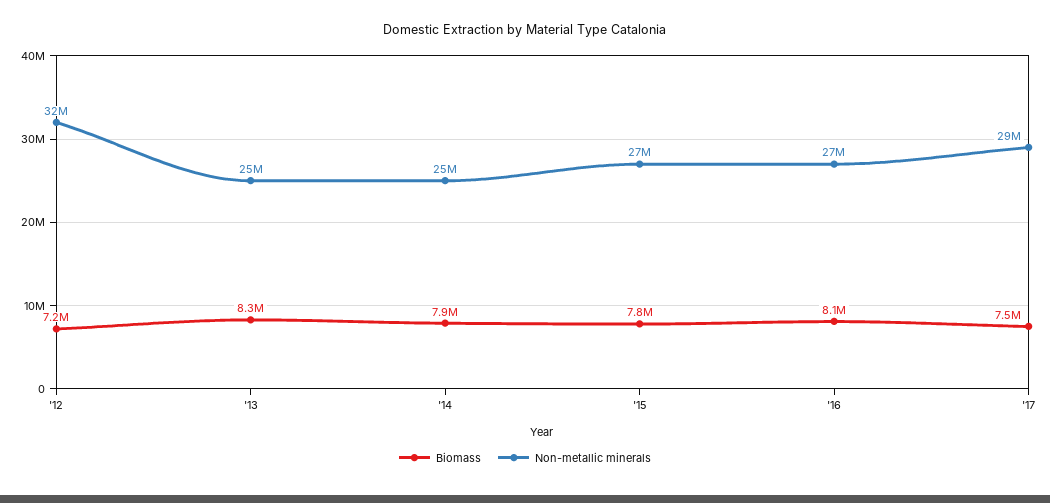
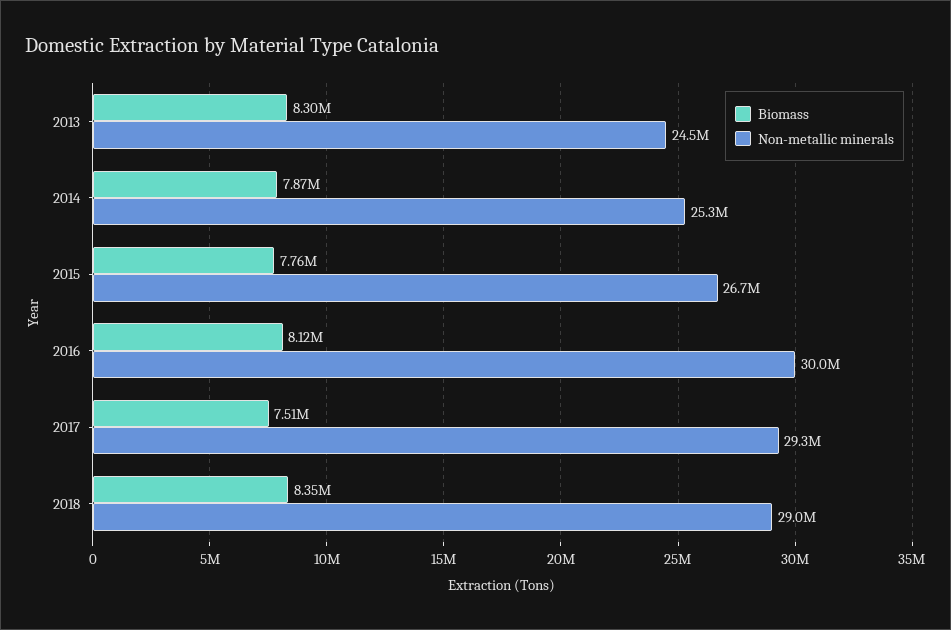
Biomass, '12: 7200000 -> none
Non-metallic minerals, '12: 32000000 -> none
Non-metallic minerals, '16: 27000000 -> 30000000
Biomass, 2018: none -> 8350000
Non-metallic minerals, 2018: none -> 29000000

